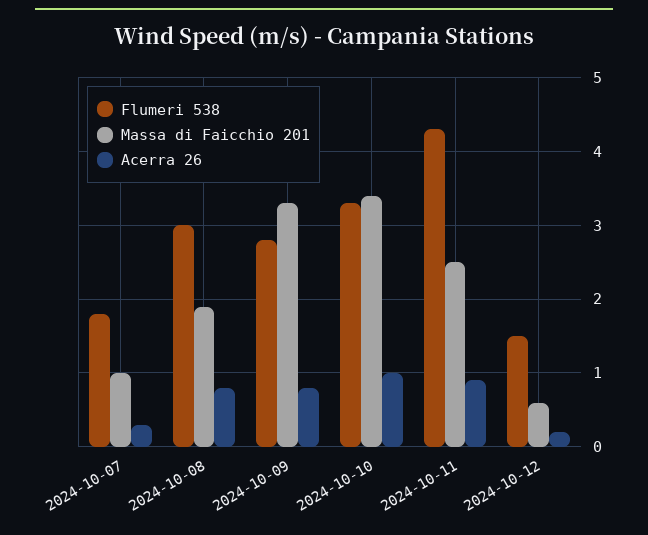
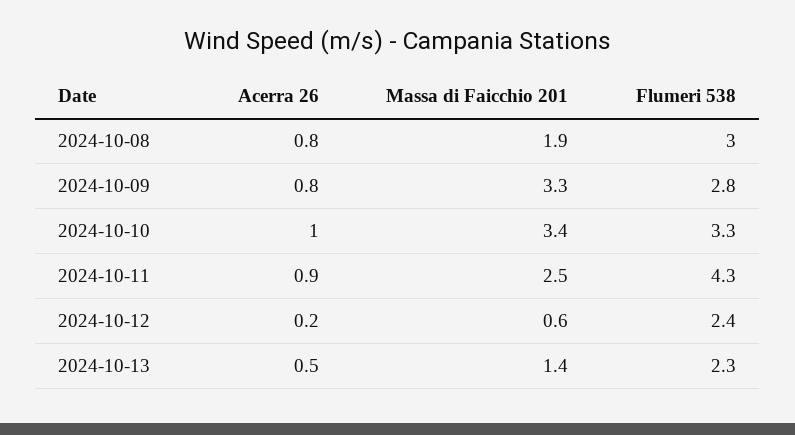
Flumeri 538, 2024-10-07: 1.8 -> none
Massa di Faicchio 201, 2024-10-07: 1 -> none
Acerra 26, 2024-10-07: 0.3 -> none
Flumeri 538, 2024-10-12: 1.5 -> 2.4
Acerra 26, 2024-10-13: none -> 0.5
Massa di Faicchio 201, 2024-10-13: none -> 1.4
Flumeri 538, 2024-10-13: none -> 2.3

